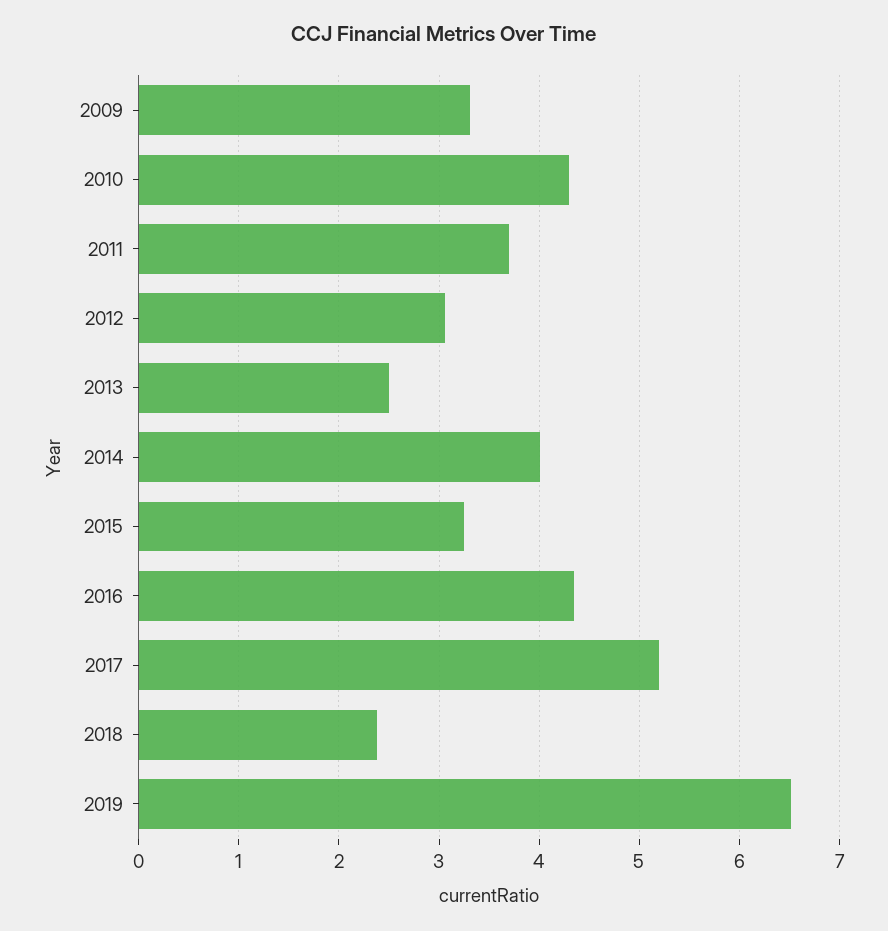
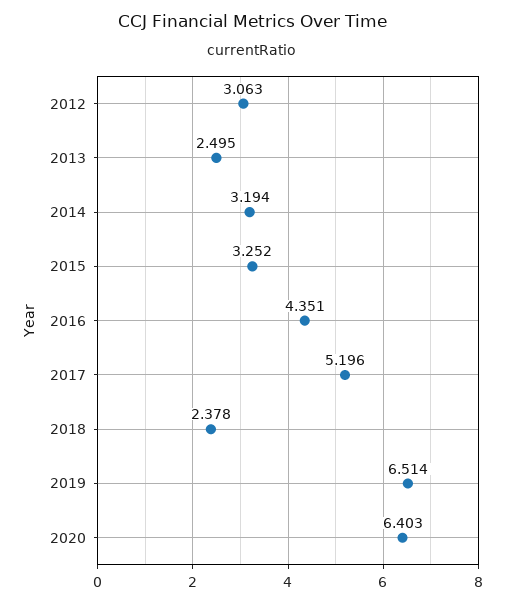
2009: 3.3 -> none
2010: 4.3 -> none
2011: 3.7 -> none
2014: 4 -> 3.194
2020: none -> 6.403

